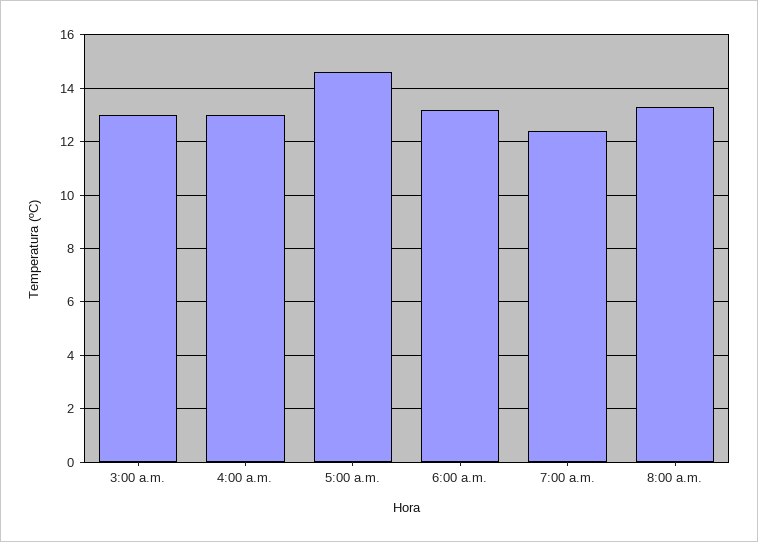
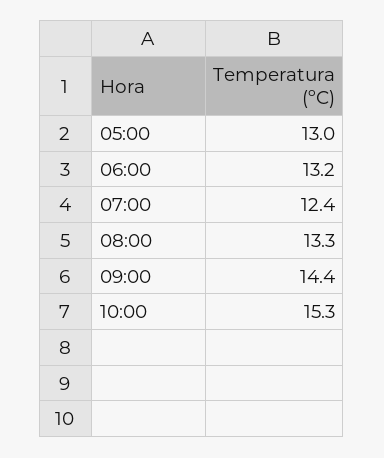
3:00 a.m.: 13 -> none
4:00 a.m.: 13 -> none
5:00 a.m.: 14.5 -> 13
09:00: none -> 14.4
10:00: none -> 15.3

